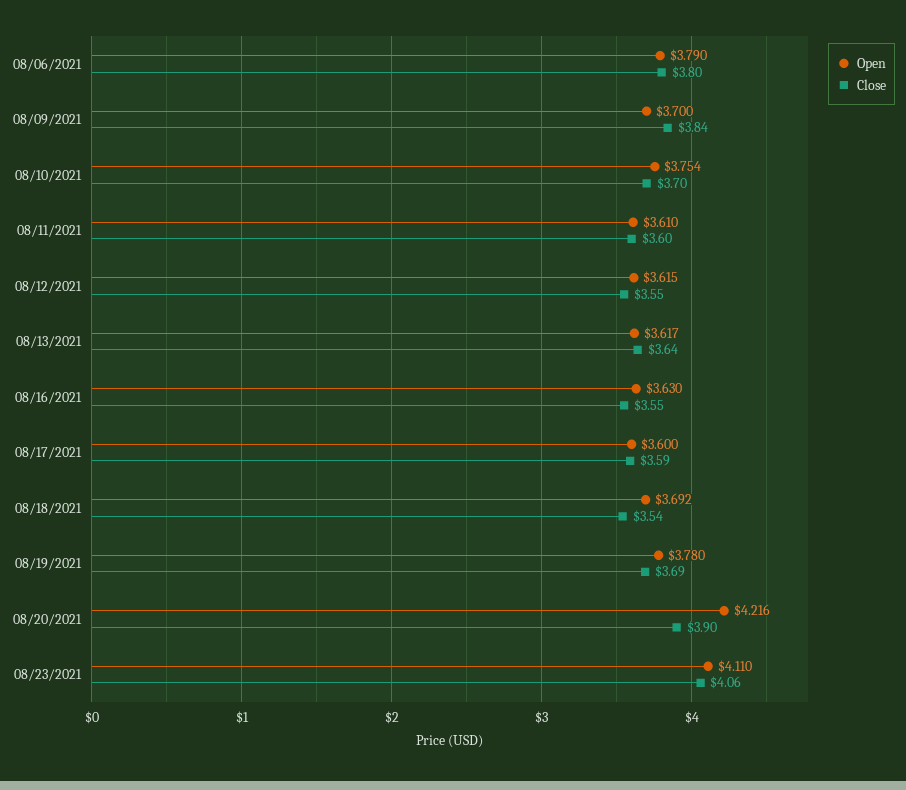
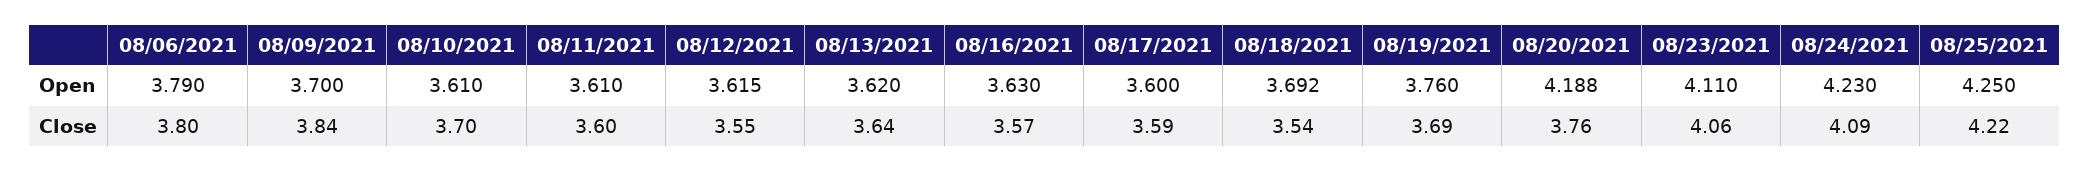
Open, 08/10/2021: 3.754 -> 3.61
Open, 08/13/2021: 3.617 -> 3.62
Close, 08/16/2021: 3.55 -> 3.57
Open, 08/19/2021: 3.78 -> 3.76
Open, 08/20/2021: 4.216 -> 4.188
Close, 08/20/2021: 3.9 -> 3.76
Open, 08/24/2021: none -> 4.23
Open, 08/25/2021: none -> 4.25
Close, 08/24/2021: none -> 4.09
Close, 08/25/2021: none -> 4.22

